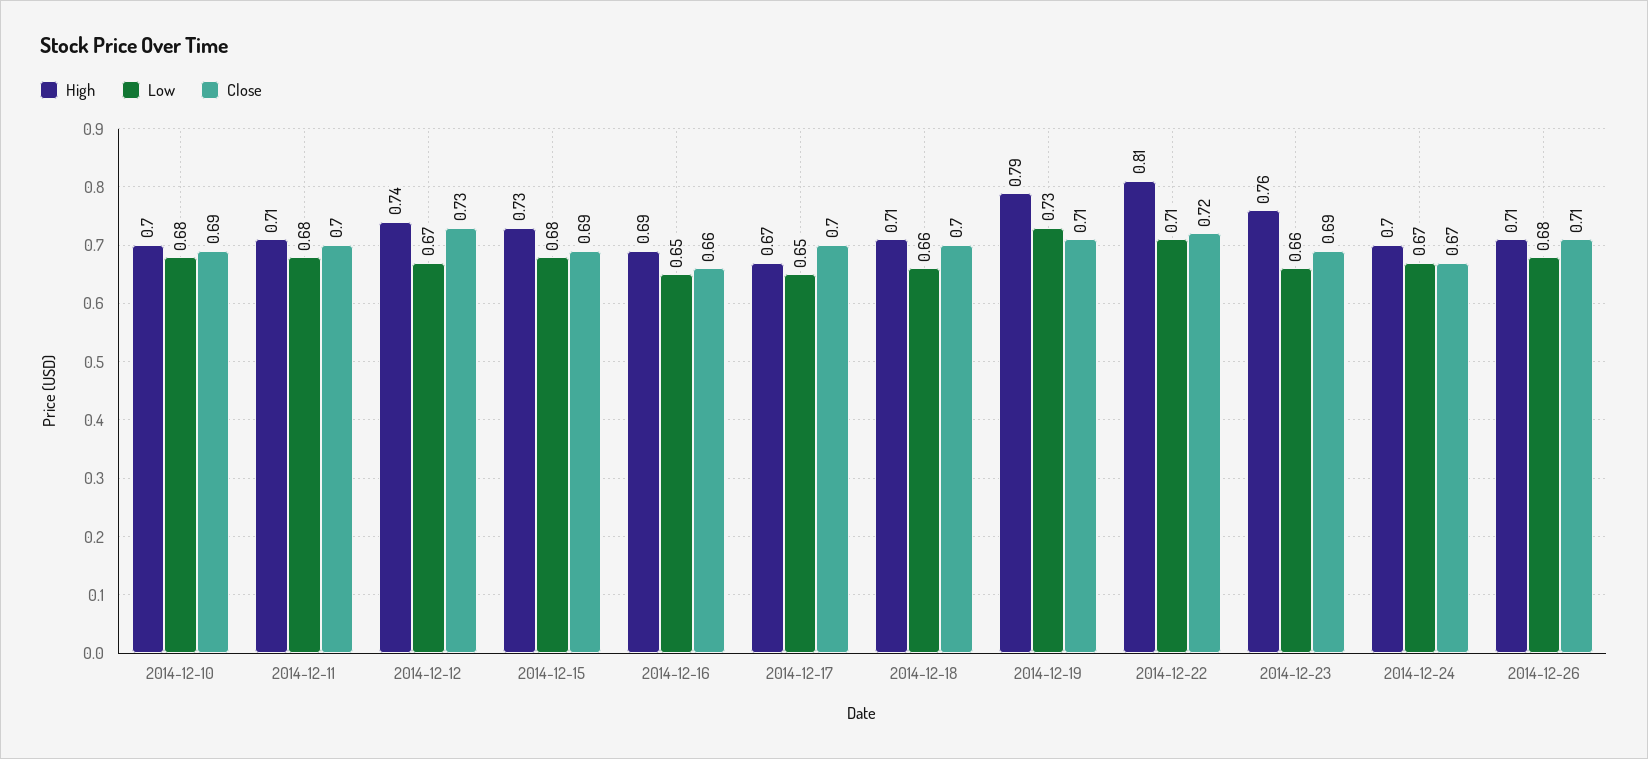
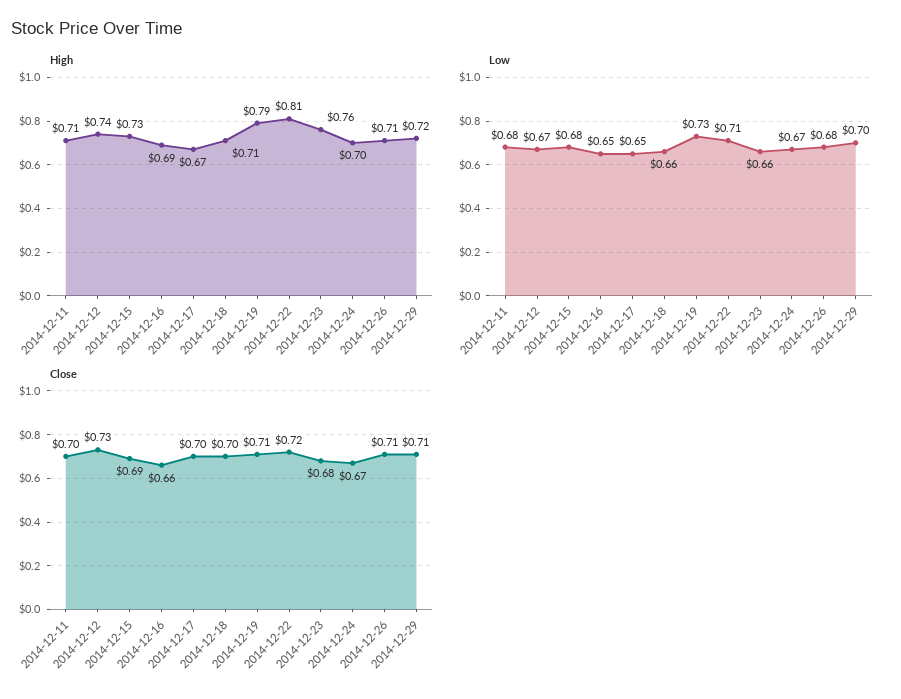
High, 2014-12-10: 0.7 -> none
Low, 2014-12-10: 0.68 -> none
Close, 2014-12-10: 0.69 -> none
Close, 2014-12-23: 0.69 -> 0.68
High, 2014-12-29: none -> 0.72
Low, 2014-12-29: none -> 0.7
Close, 2014-12-29: none -> 0.71

